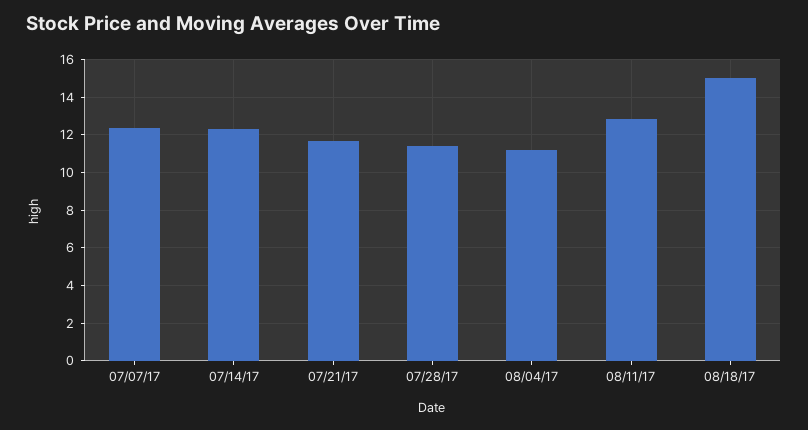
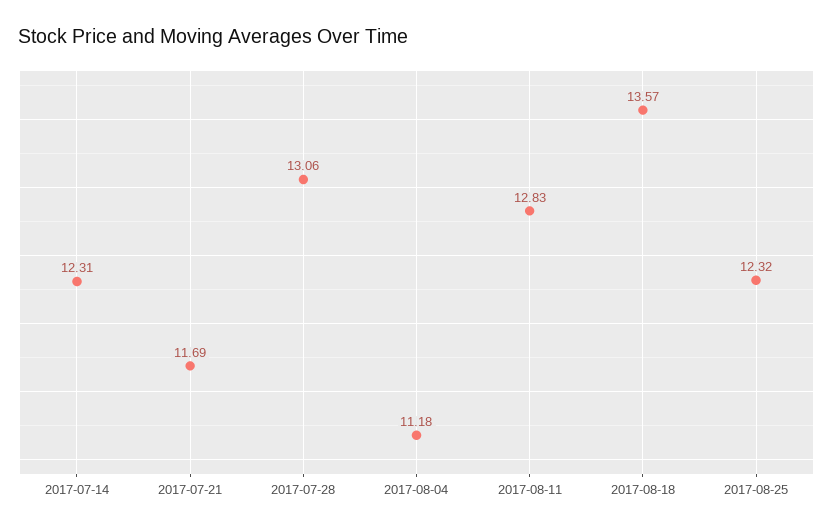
07/07/17: 12.5 -> none
07/28/17: 11.5 -> 13.06
08/18/17: 15 -> 13.57
2017-08-25: none -> 12.32

